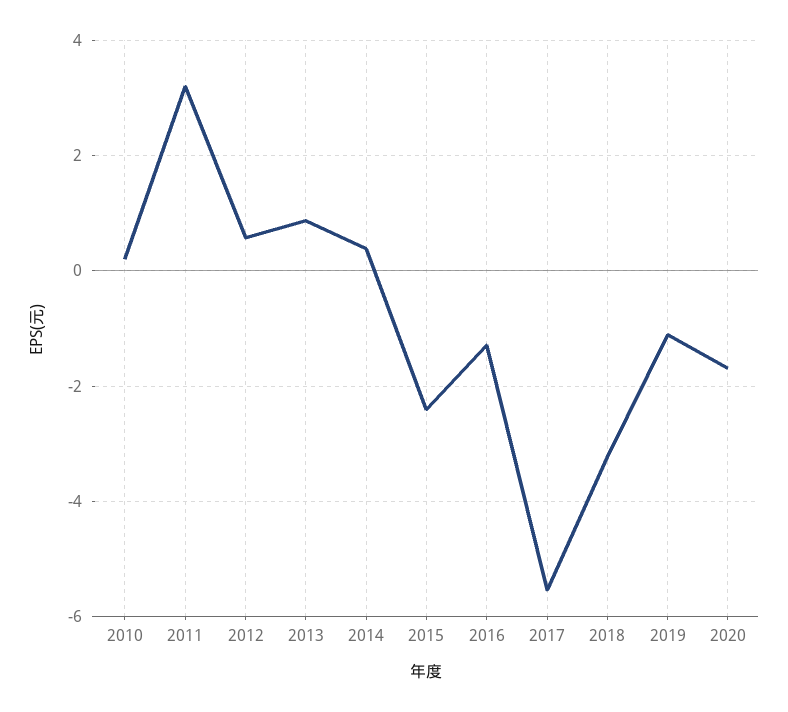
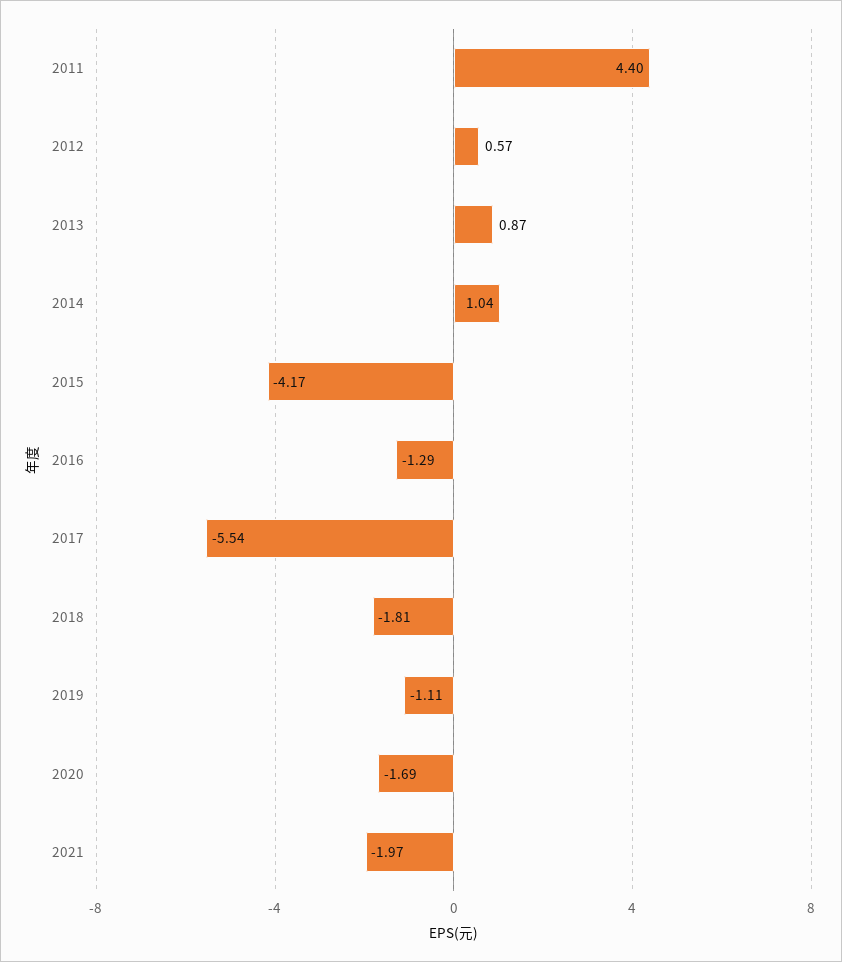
2010: 0.2 -> none
2011: 3.2 -> 4.4
2014: 0.4 -> 1.04
2015: -2.4 -> -4.17
2018: -3.2 -> -1.81
2021: none -> -1.97

